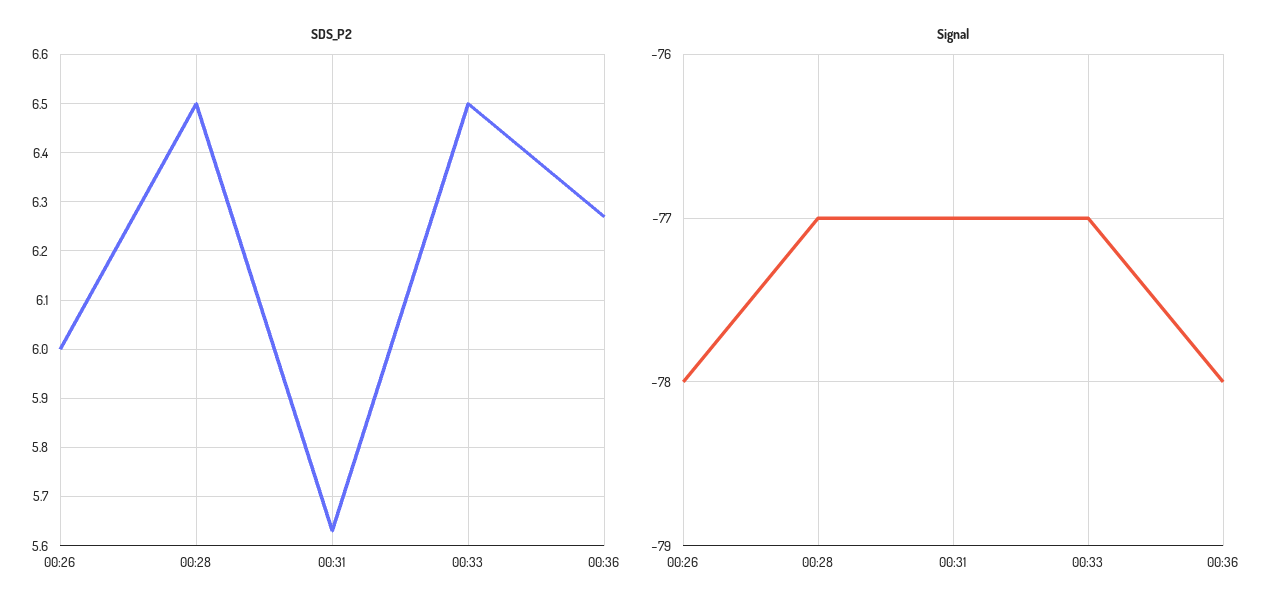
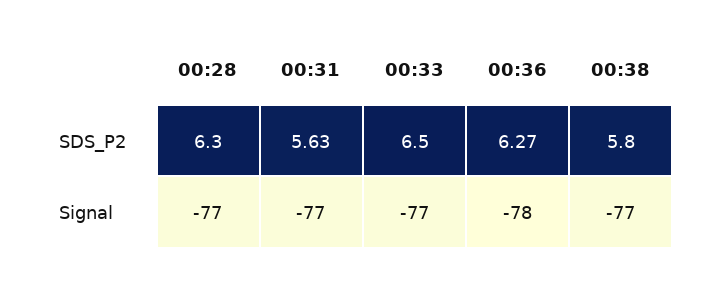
SDS_P2, 00:26: 6 -> none
SDS_P2, 00:28: 6.5 -> 6.3
Signal, 00:26: -78 -> none
SDS_P2, 00:38: none -> 5.8
Signal, 00:38: none -> -77

